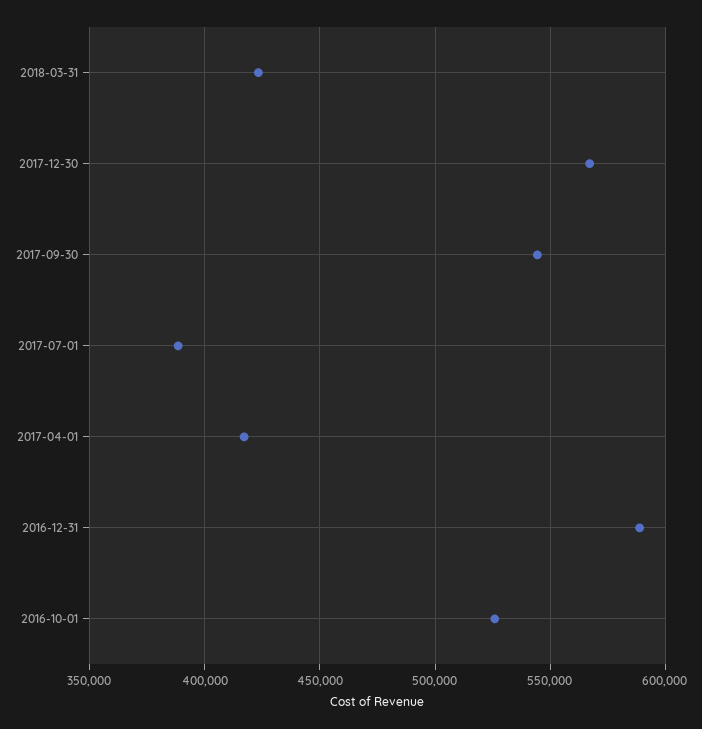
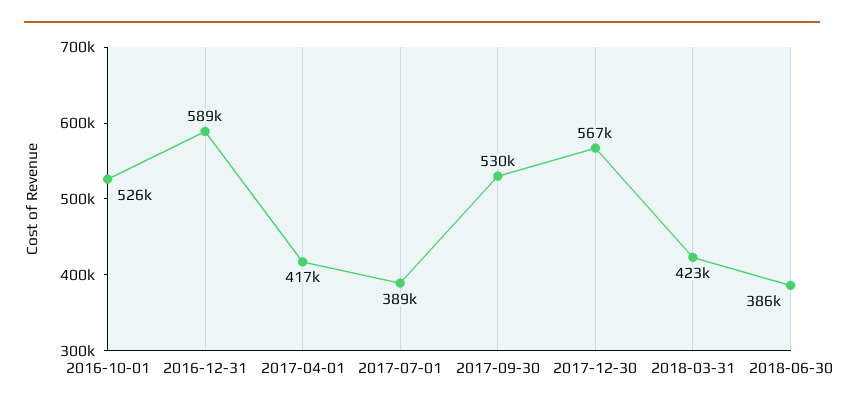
2017-09-30: 545000 -> 530000
2018-06-30: none -> 386000

